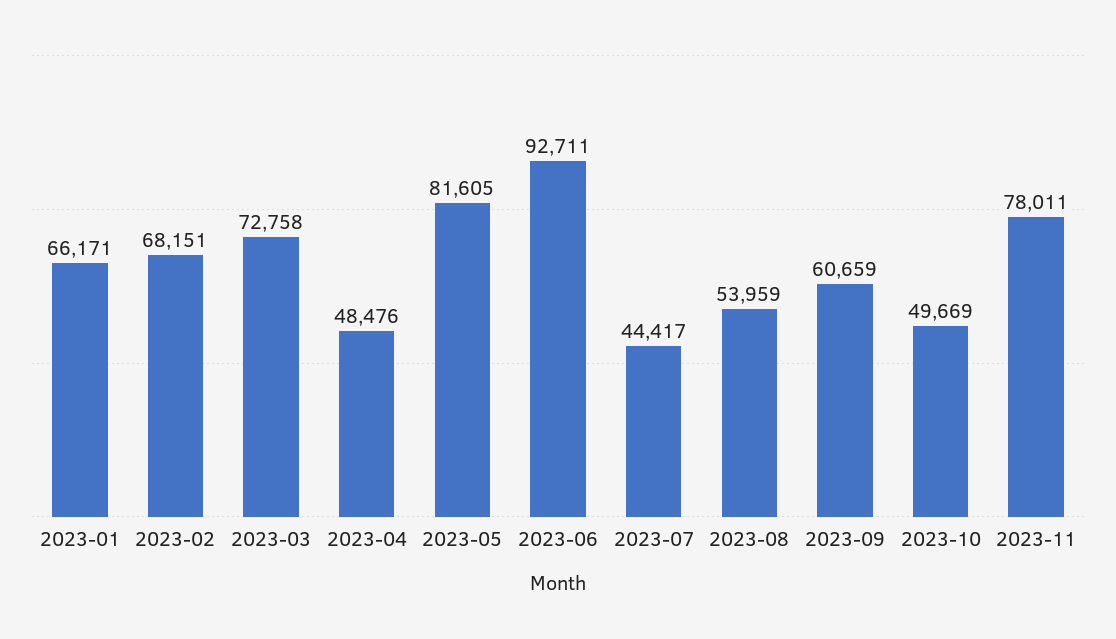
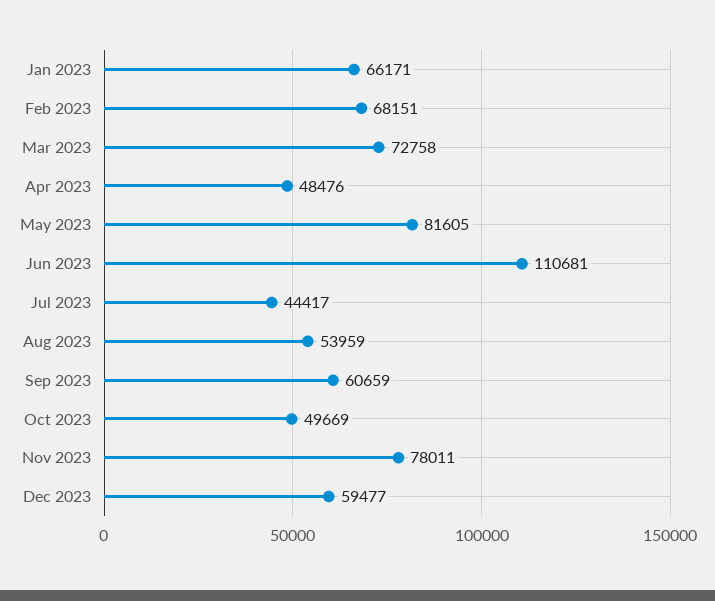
2023-06: 92711 -> 110681
Dec 2023: none -> 59477

